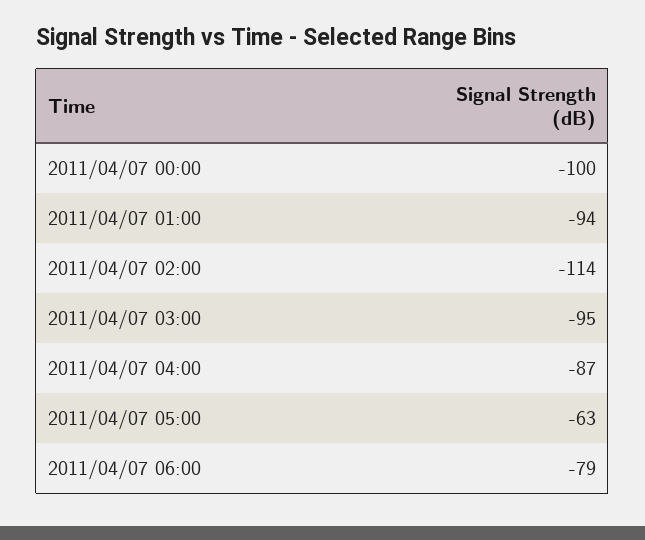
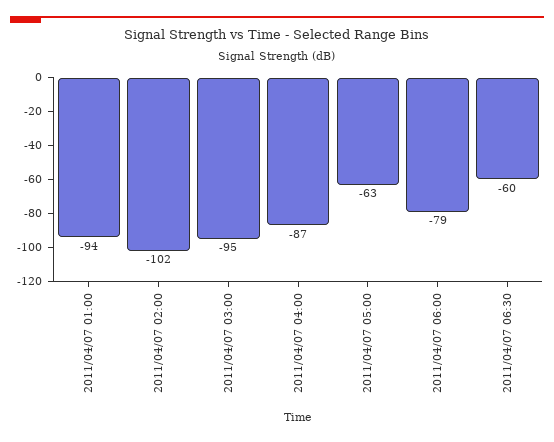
2011/04/07 00:00: -100 -> none
2011/04/07 02:00: -114 -> -102
2011/04/07 06:30: none -> -60

